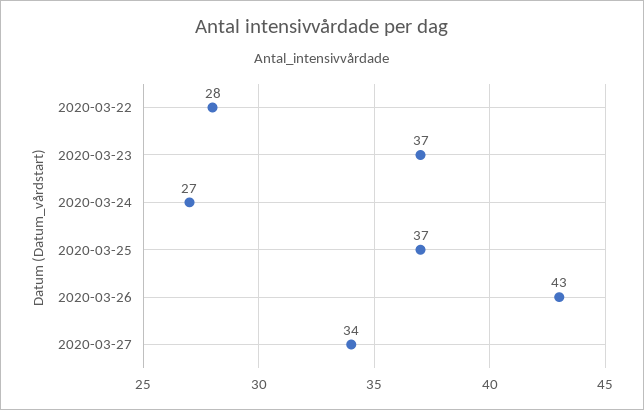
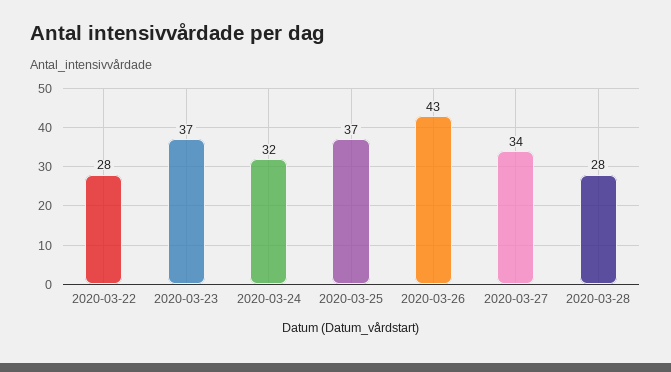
2020-03-24: 27 -> 32
2020-03-28: none -> 28

